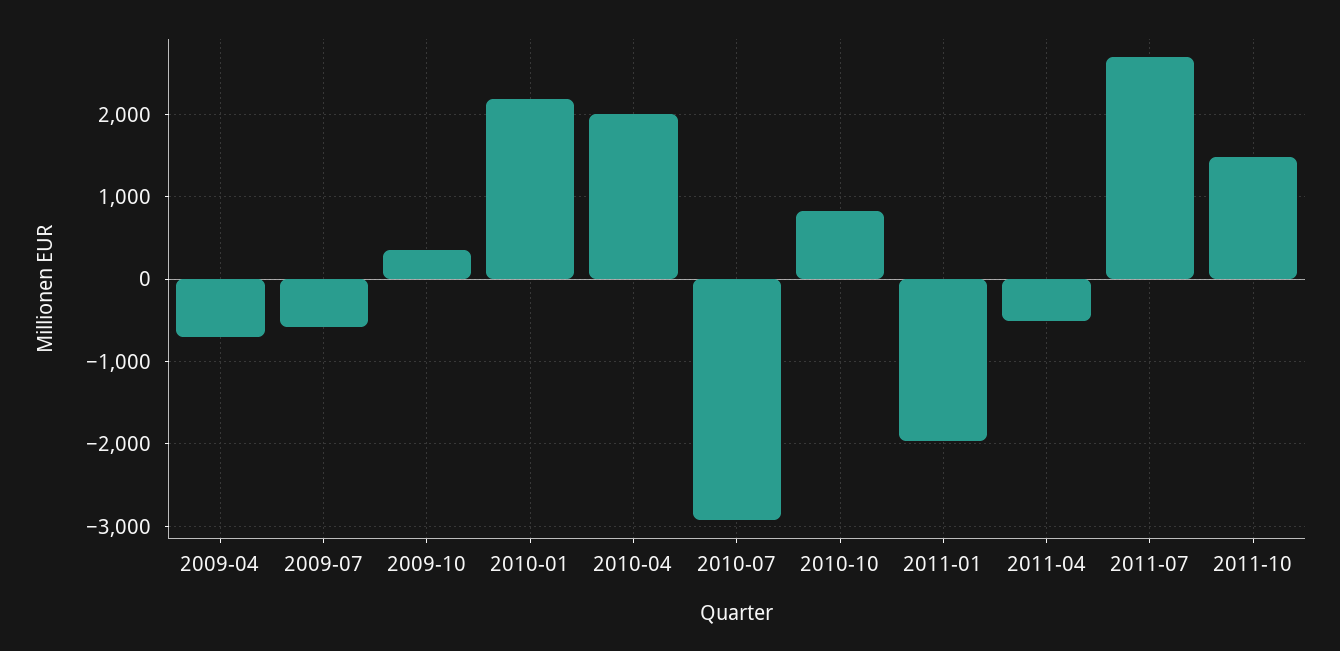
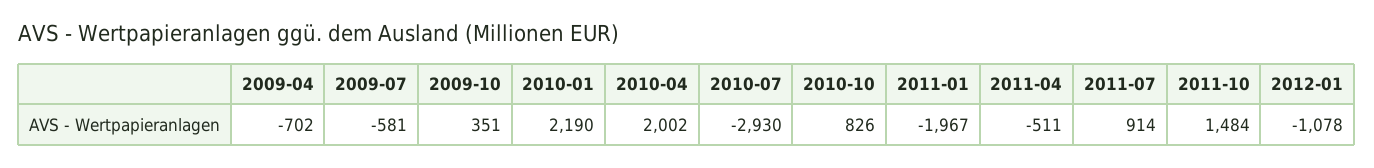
2011-07: 2700 -> 914
2012-01: none -> -1078

